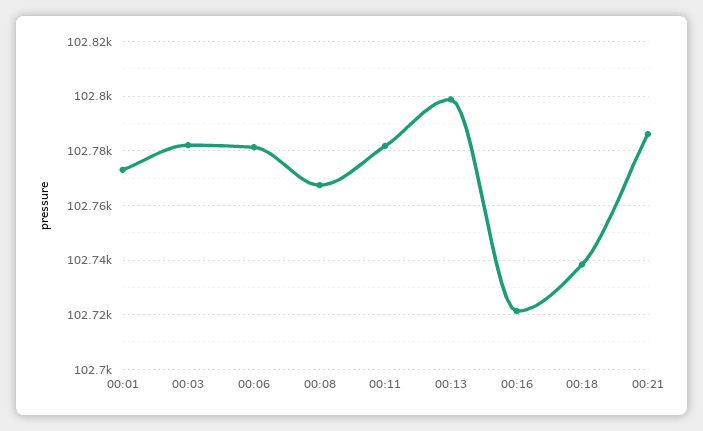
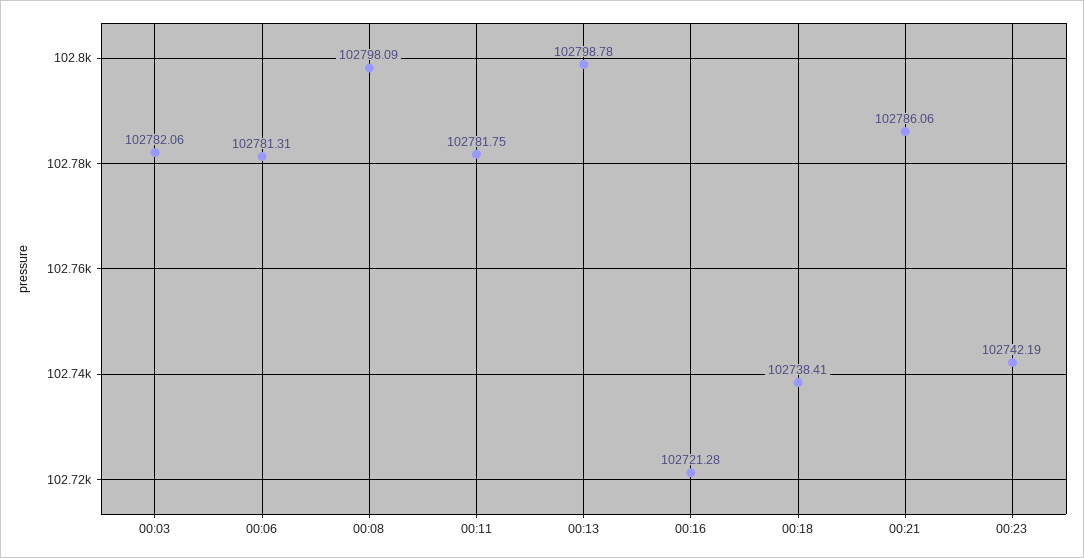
00:01: 102772.5 -> none
00:08: 102767.5 -> 102798.09
00:23: none -> 102742.19

